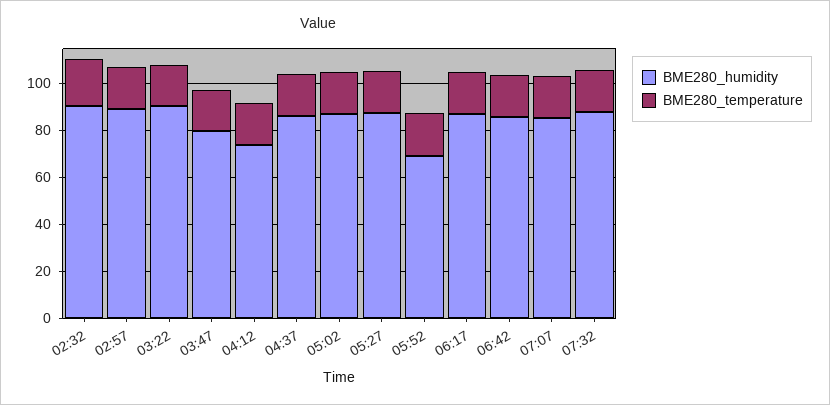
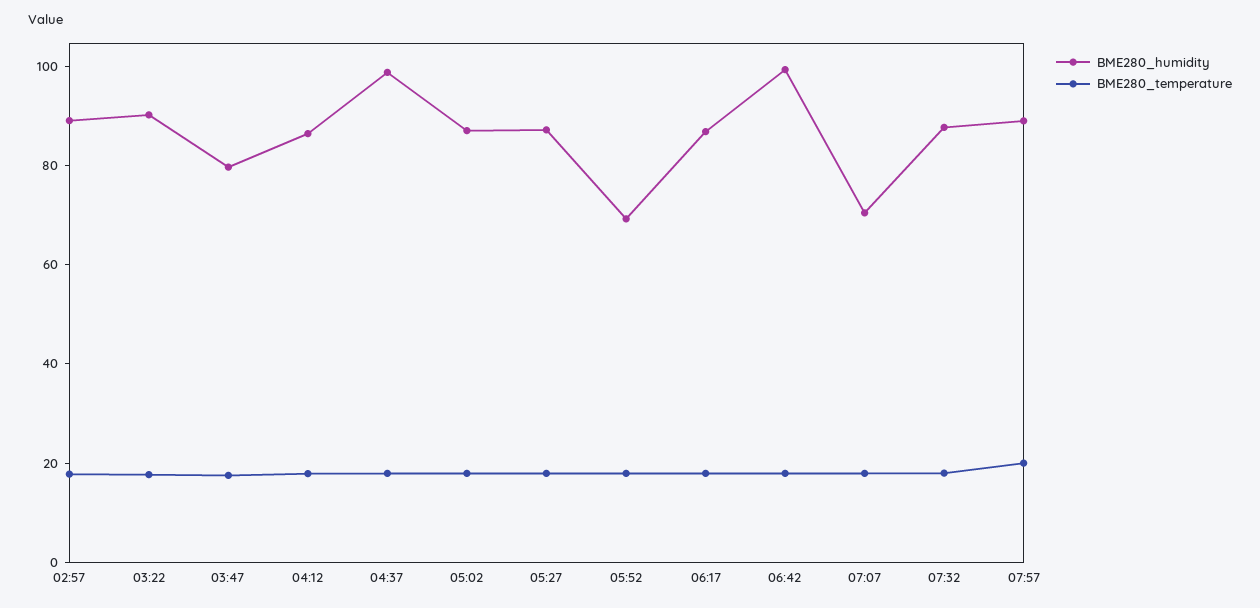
BME280_humidity, 02:32: 90 -> none
BME280_temperature, 02:32: 20 -> none
BME280_humidity, 04:12: 75 -> 85
BME280_humidity, 04:37: 85 -> 100
BME280_humidity, 06:42: 85 -> 100
BME280_humidity, 07:07: 85 -> 70
BME280_humidity, 07:57: none -> 90
BME280_temperature, 07:57: none -> 20

